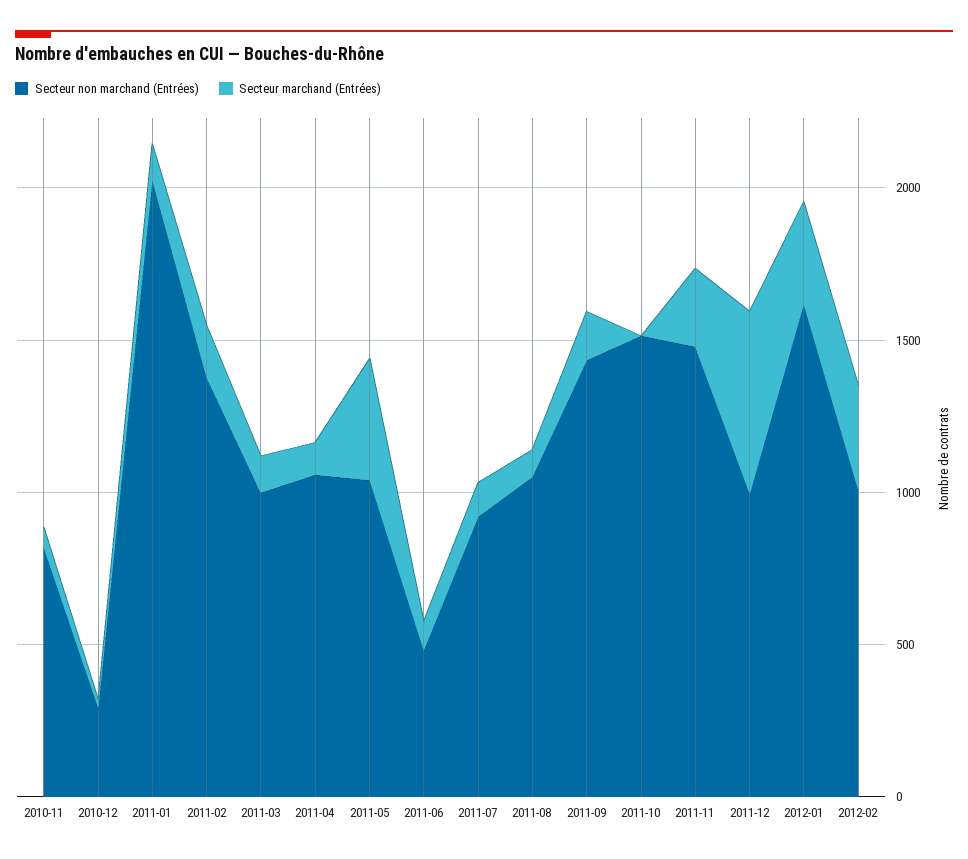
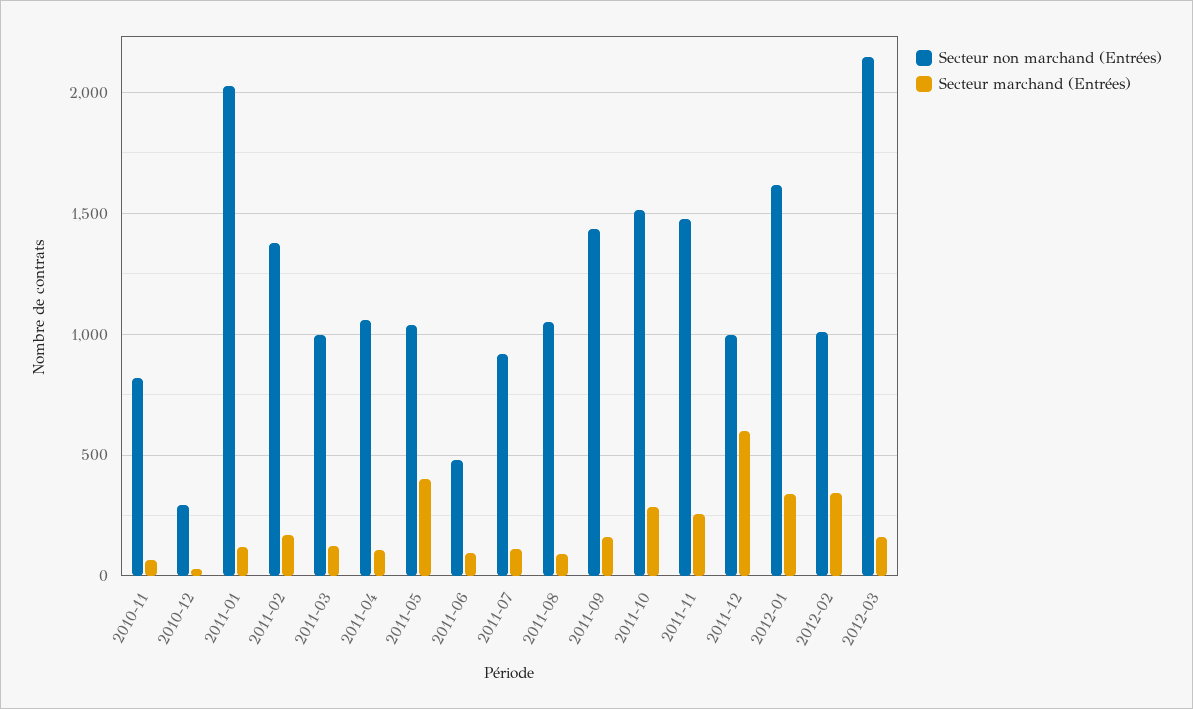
Secteur marchand (Entrées), 2011-10: 0 -> 300
Secteur non marchand (Entrées), 2012-03: none -> 2150
Secteur marchand (Entrées), 2012-03: none -> 150

